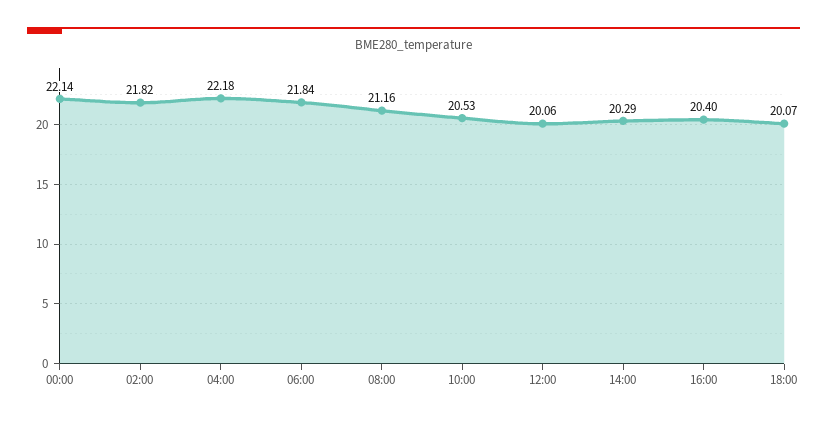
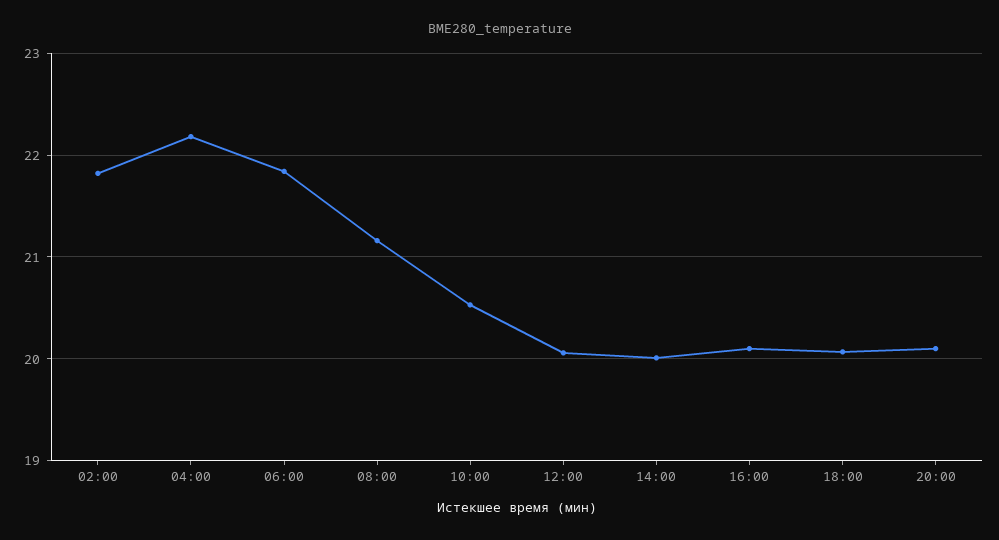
00:00: 22.14 -> none
14:00: 20.29 -> 20
16:00: 20.4 -> 20.1
20:00: none -> 20.1

